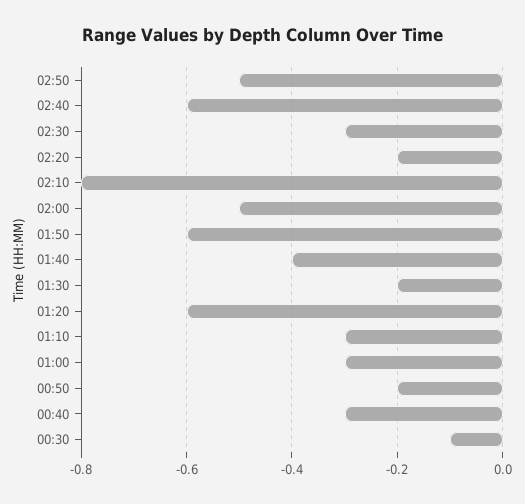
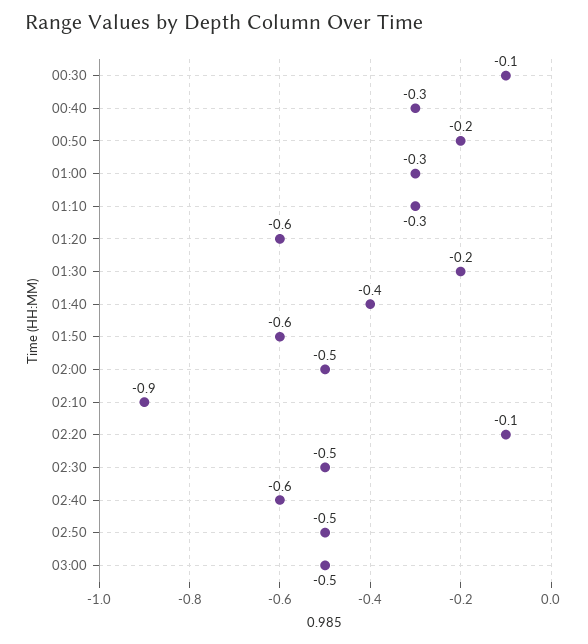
02:30: -0.3 -> -0.5
02:20: -0.2 -> -0.1
02:10: -0.8 -> -0.9
03:00: none -> -0.5

